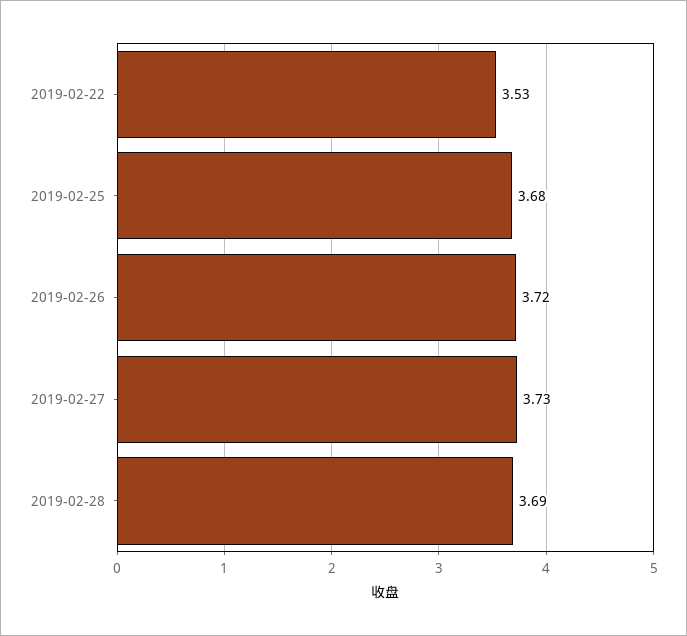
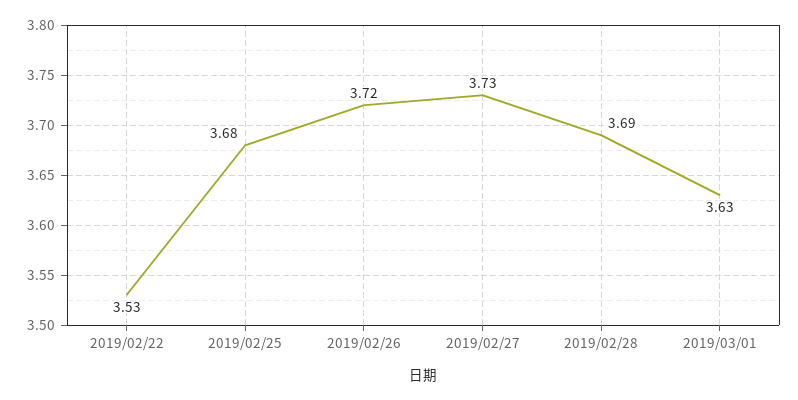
2019/03/01: none -> 3.63

